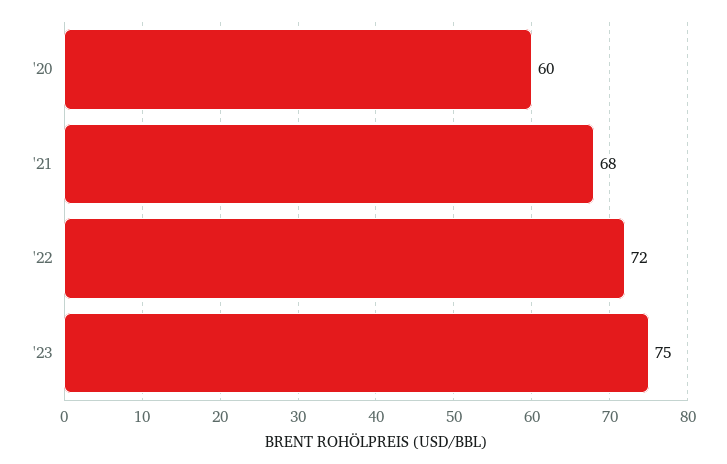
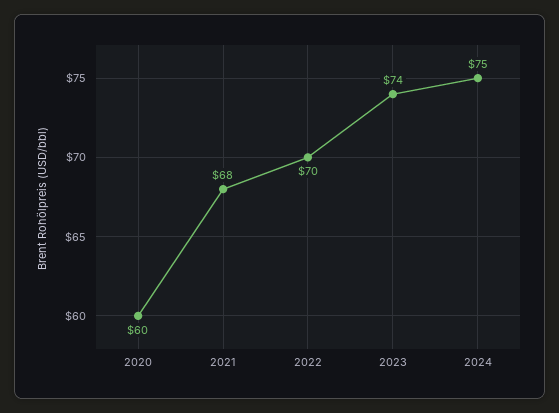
'22: 72 -> 70
'23: 75 -> 74
2024: none -> 75

